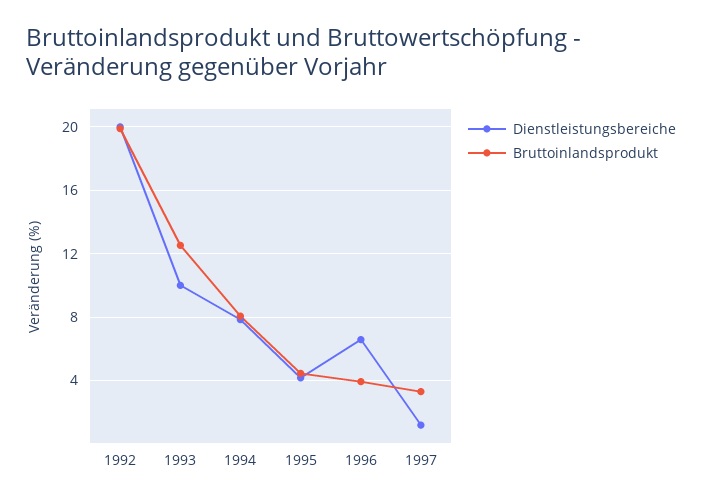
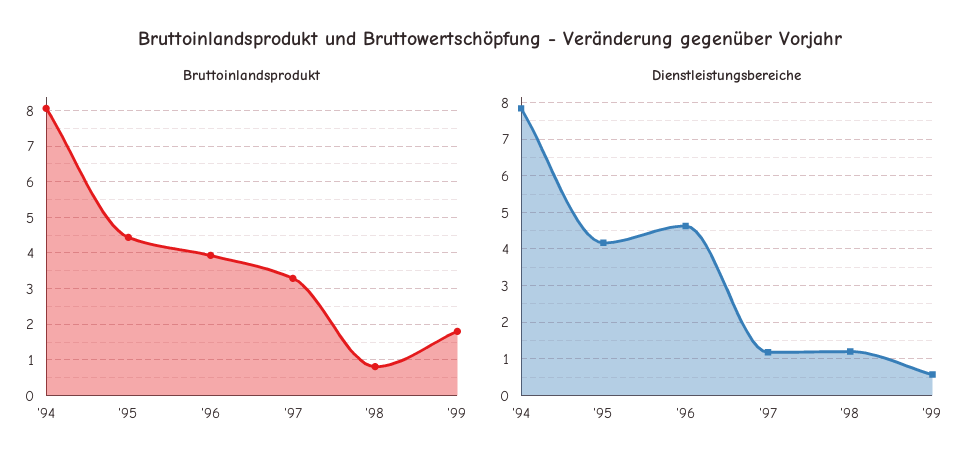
Dienstleistungsbereiche, 1992: 20 -> none
Bruttoinlandsprodukt, 1992: 20 -> none
Dienstleistungsbereiche, 1993: 10 -> none
Bruttoinlandsprodukt, 1993: 12.5 -> none
Dienstleistungsbereiche, 1996: 6.5 -> 4.6
Bruttoinlandsprodukt, '98: none -> 0.8
Bruttoinlandsprodukt, '99: none -> 1.8
Dienstleistungsbereiche, '98: none -> 1.2
Dienstleistungsbereiche, '99: none -> 0.6

